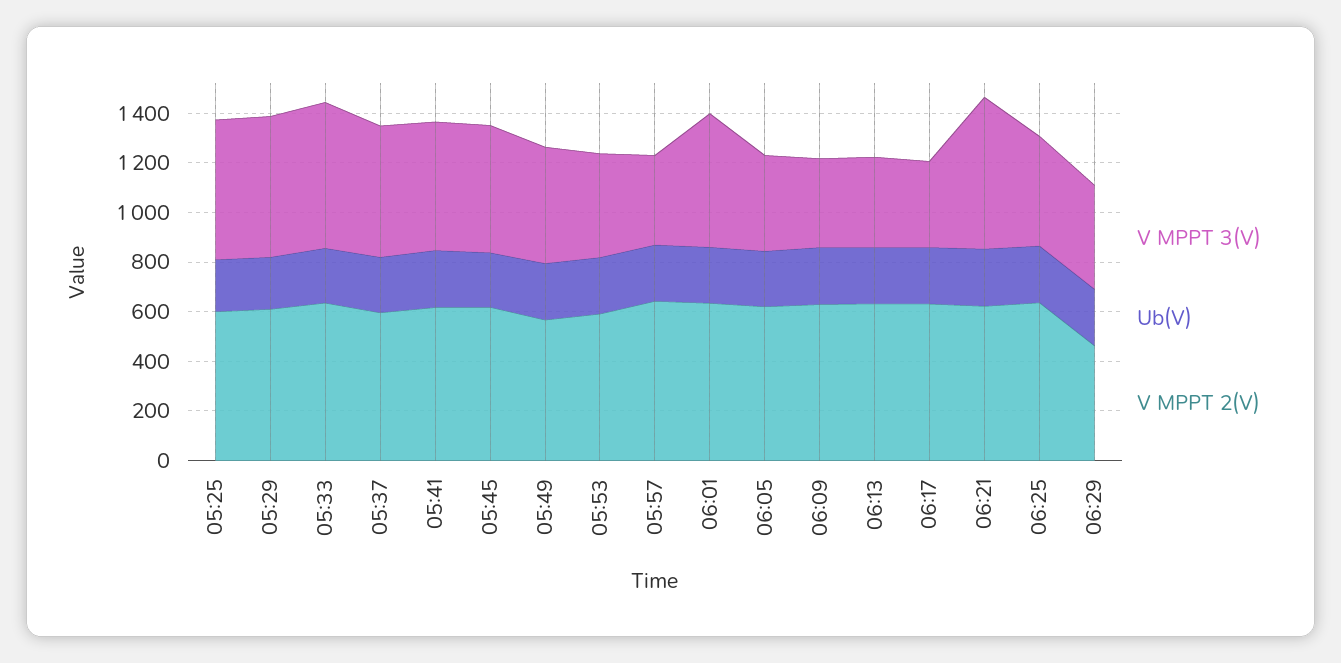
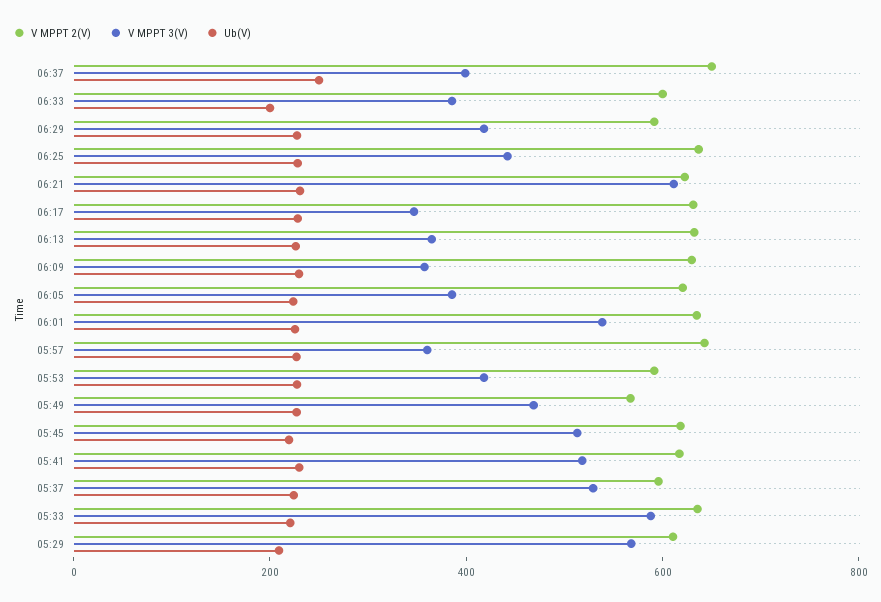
V MPPT 3(V), 05:25: 550 -> none
Ub(V), 05:25: 200 -> none
V MPPT 2(V), 05:25: 600 -> none
V MPPT 2(V), 06:29: 450 -> 600
V MPPT 2(V), 06:37: none -> 650
V MPPT 3(V), 06:37: none -> 400
Ub(V), 06:37: none -> 250
V MPPT 2(V), 06:33: none -> 600
V MPPT 3(V), 06:33: none -> 400
Ub(V), 06:33: none -> 200

